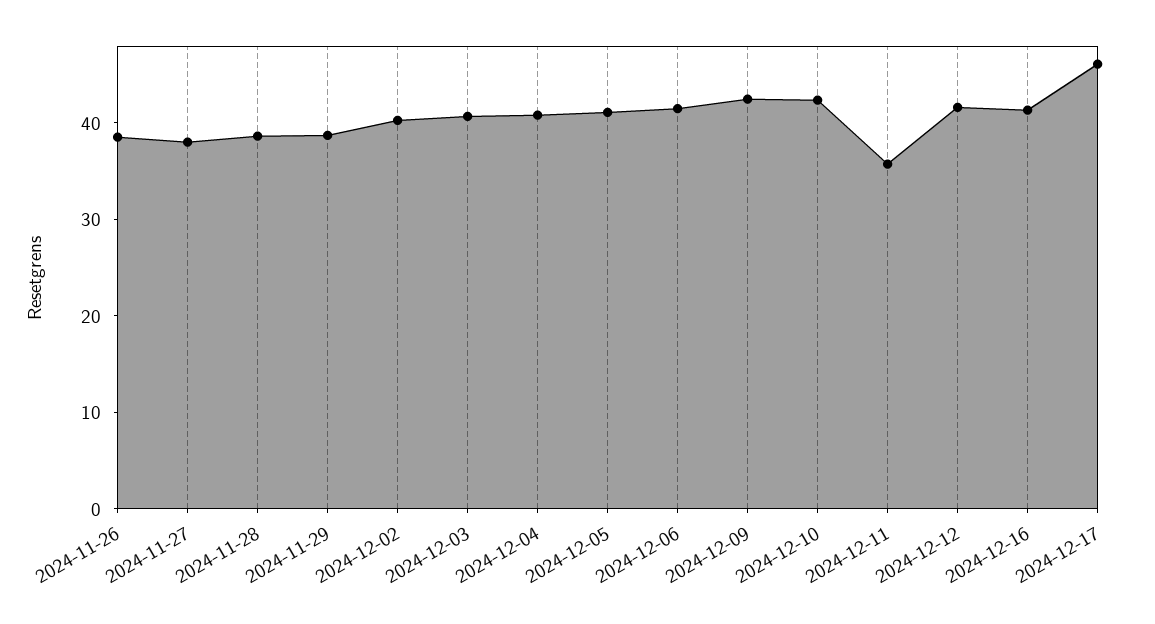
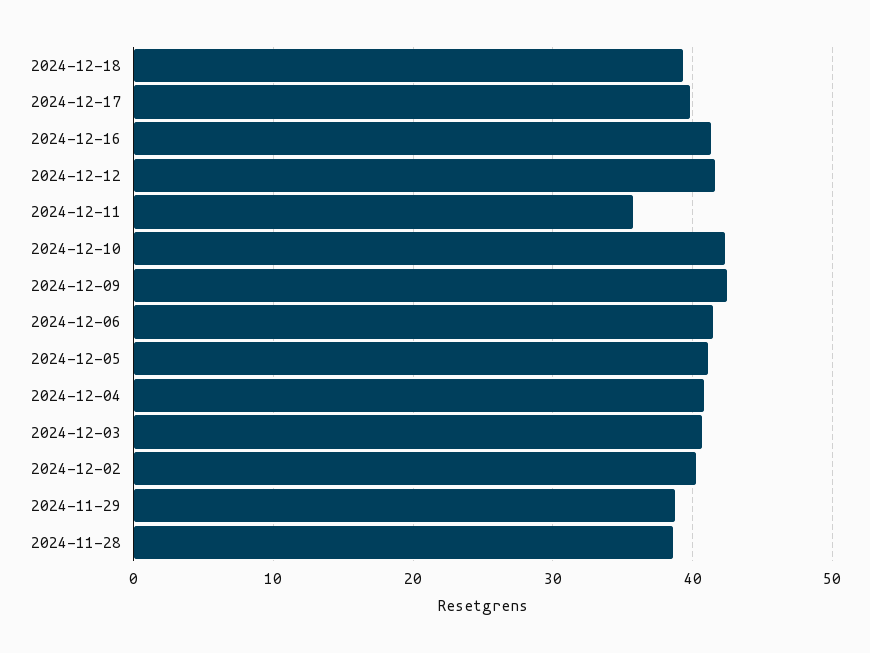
2024-11-26: 38 -> none
2024-11-27: 38 -> none
2024-12-17: 46 -> 40
2024-12-18: none -> 39

